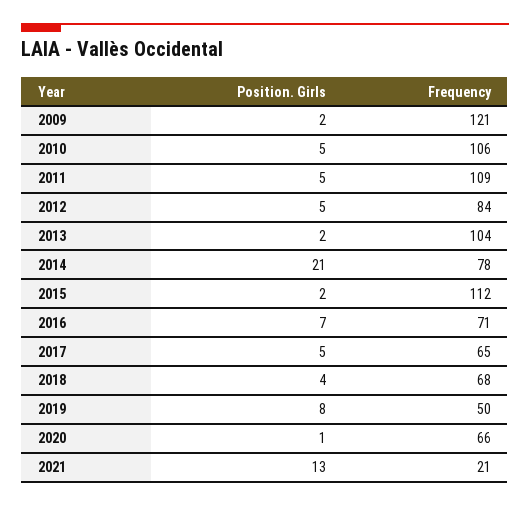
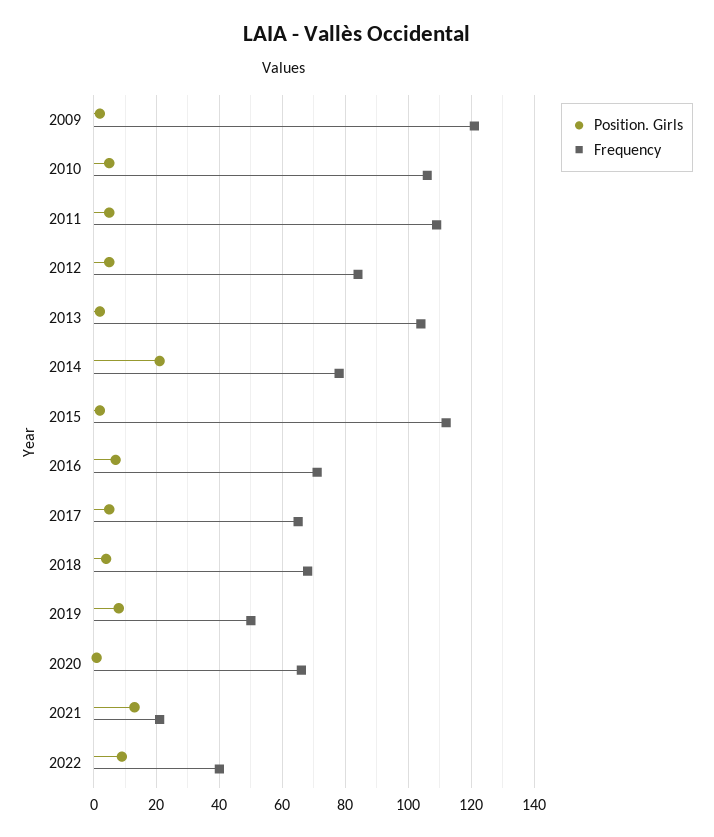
Position. Girls, 2022: none -> 10
Frequency, 2022: none -> 40

